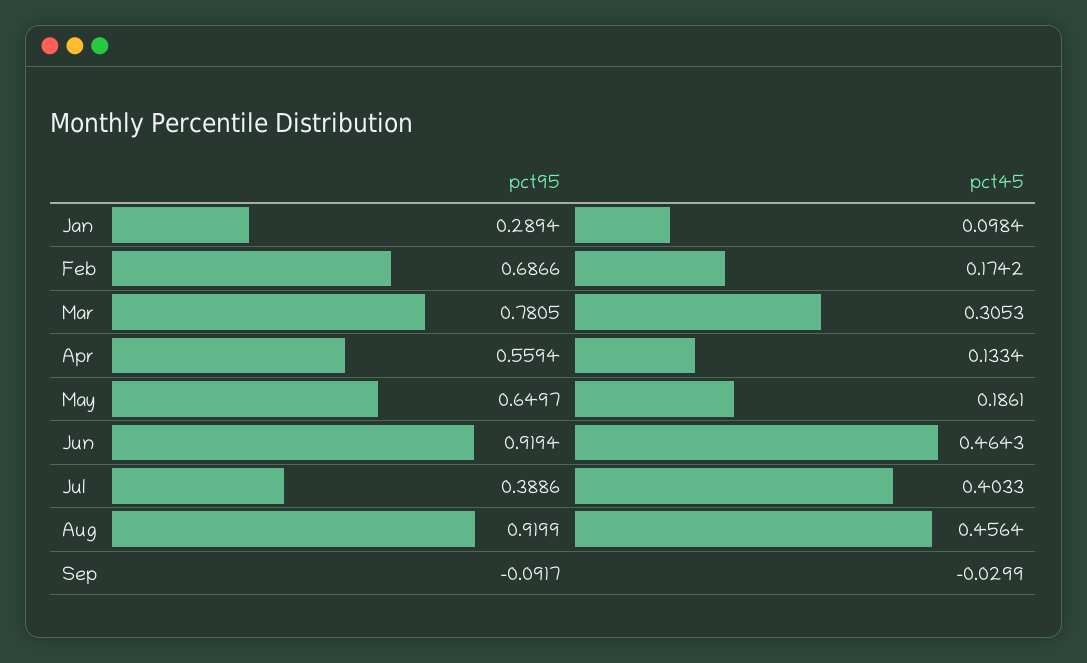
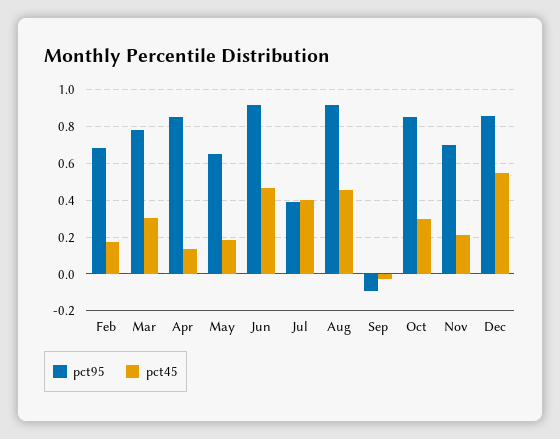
pct95, Jan: 0.2894 -> none
pct45, Jan: 0.0984 -> none
pct95, Apr: 0.5594 -> 0.85
pct95, Oct: none -> 0.85
pct45, Oct: none -> 0.3
pct95, Nov: none -> 0.7
pct45, Nov: none -> 0.2
pct95, Dec: none -> 0.85
pct45, Dec: none -> 0.55

